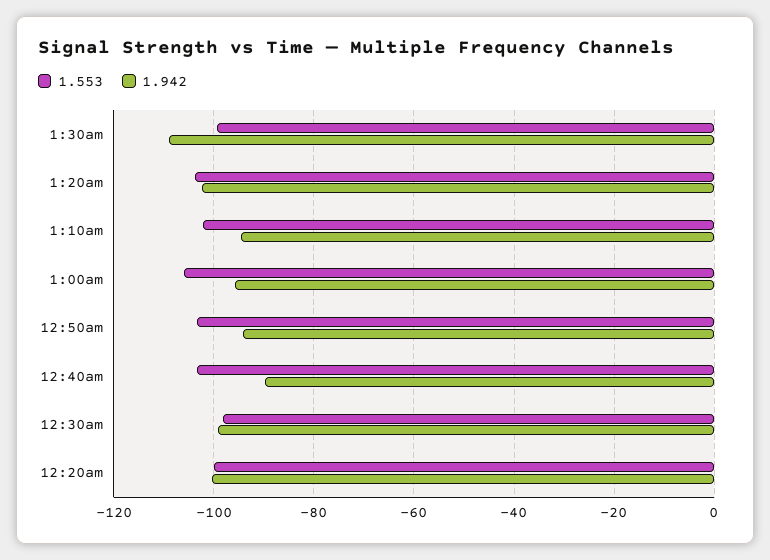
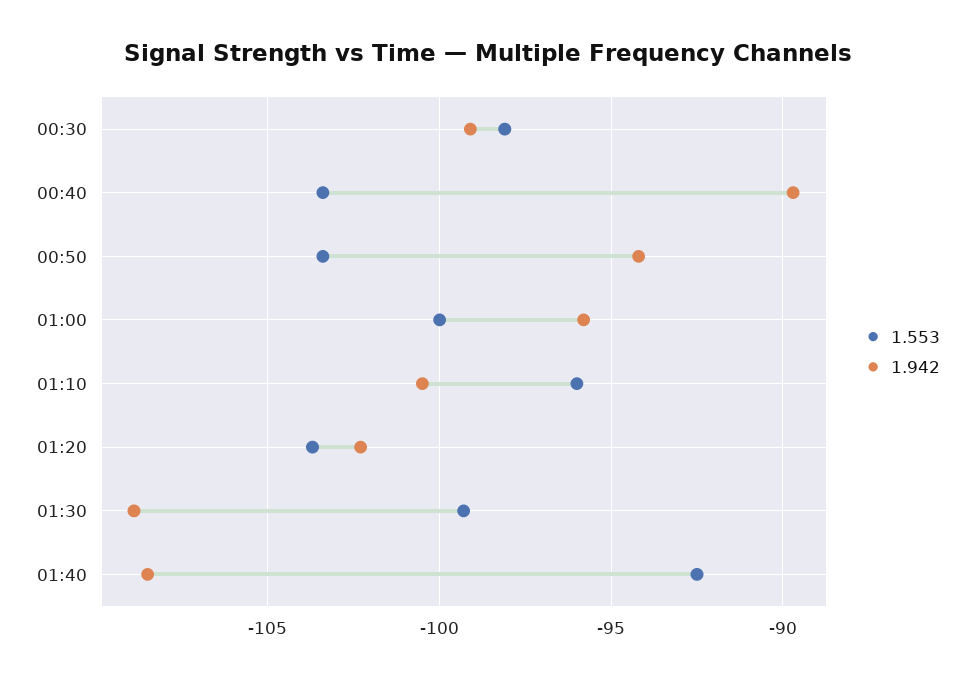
1.553, 1:10am: -102 -> -96
1.942, 1:10am: -94 -> -100.5
1.553, 1:00am: -106 -> -100
1.553, 12:20am: -100 -> none
1.942, 12:20am: -100 -> none
1.553, 01:40: none -> -92.5
1.942, 01:40: none -> -108.5

